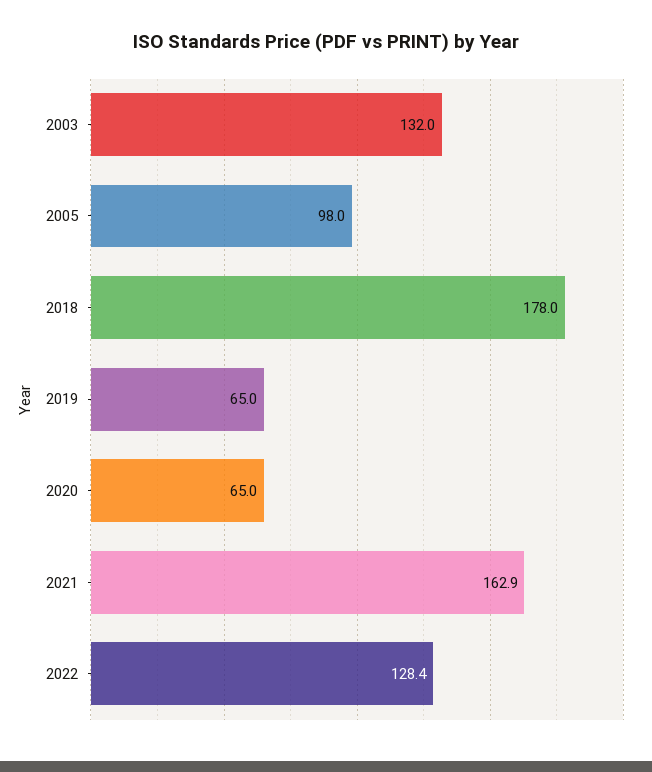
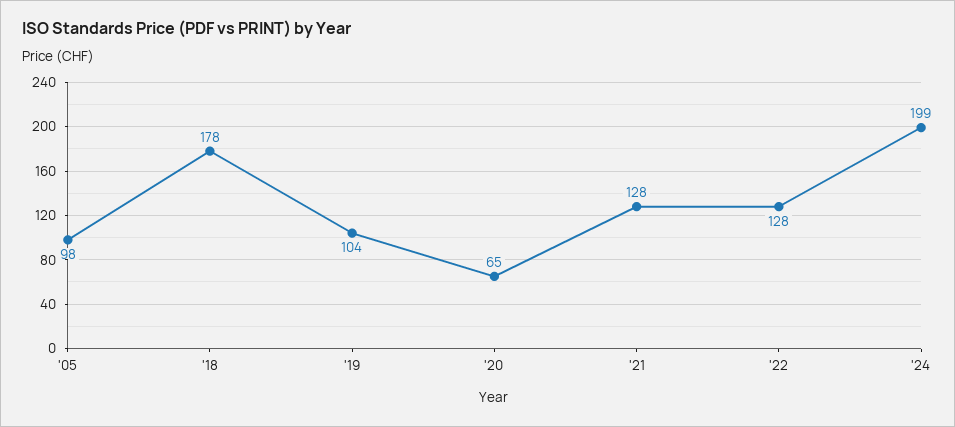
2003: 132 -> none
2019: 65 -> 104
2021: 162.9 -> 128
'24: none -> 199

